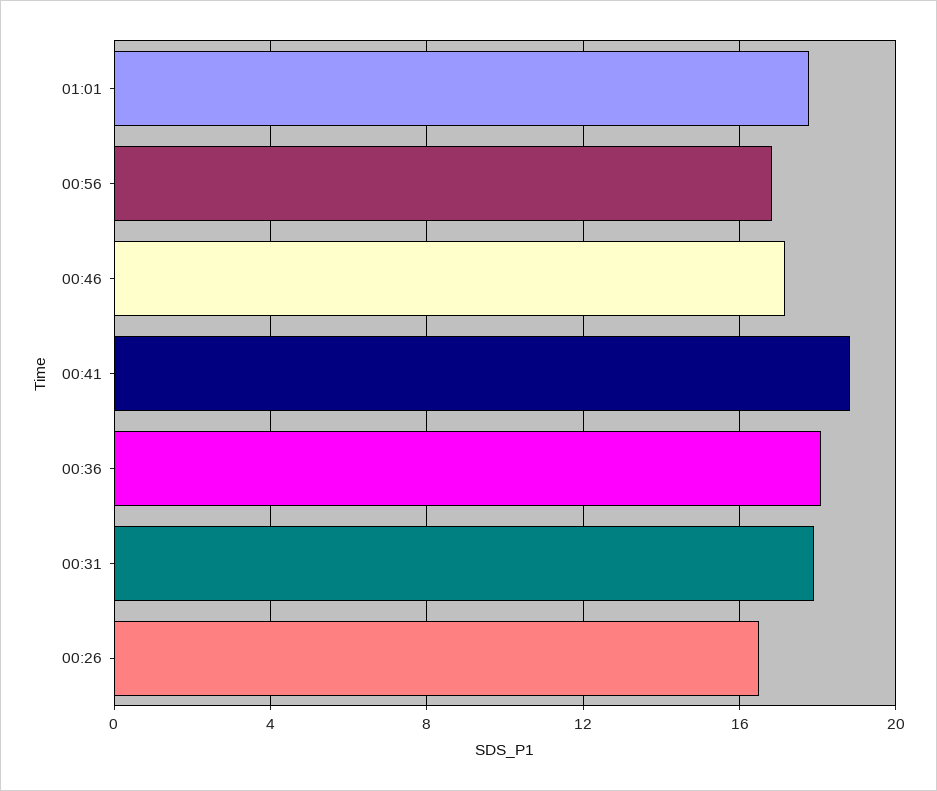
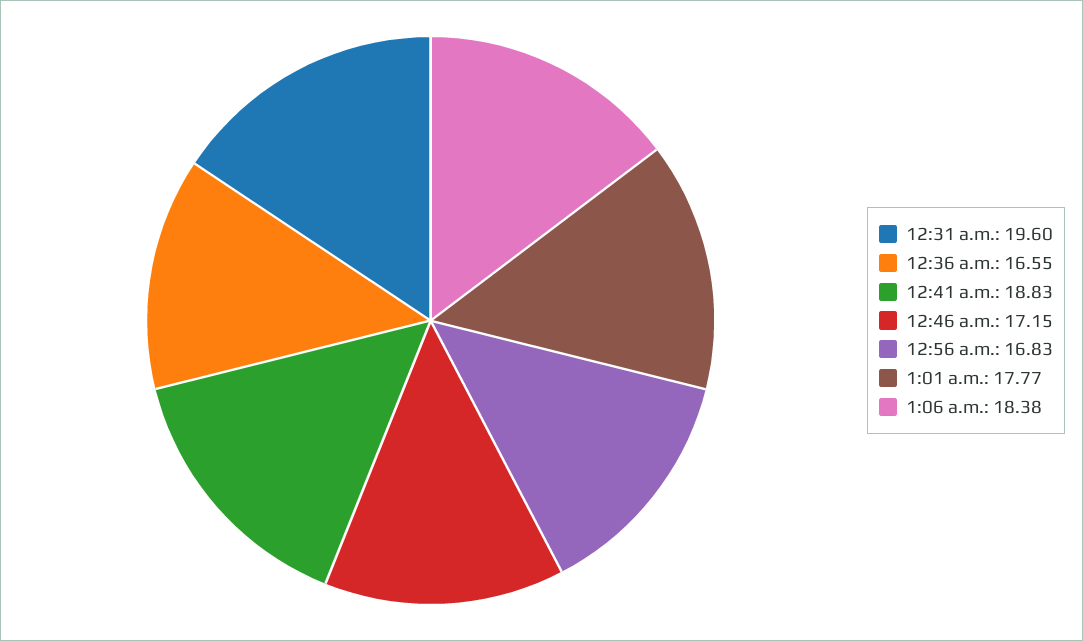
00:36: 18 -> 16.55
00:31: 18 -> 19.6
00:26: 16.5 -> none
1:06 a.m.: none -> 18.38

